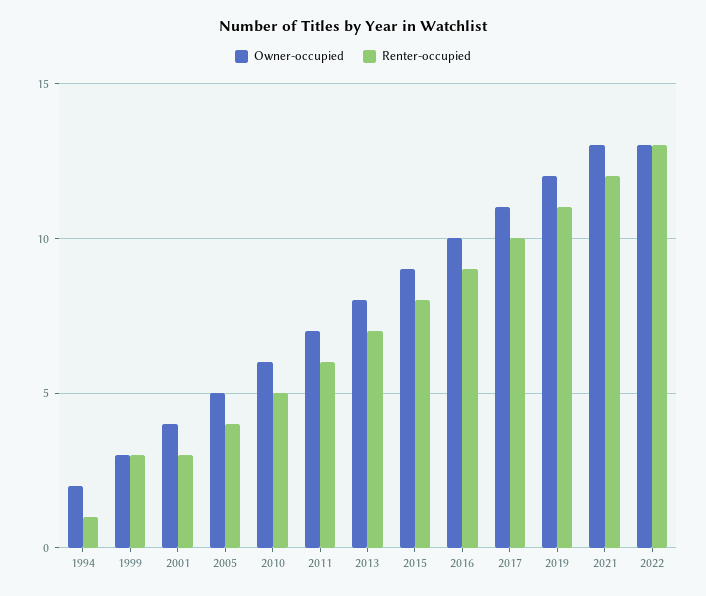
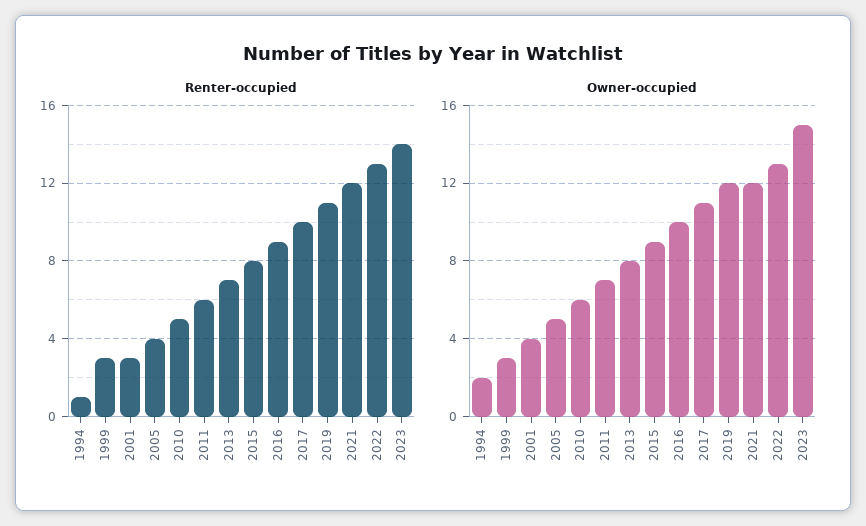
Owner-occupied, 2021: 13 -> 12
Renter-occupied, 2023: none -> 14
Owner-occupied, 2023: none -> 15

